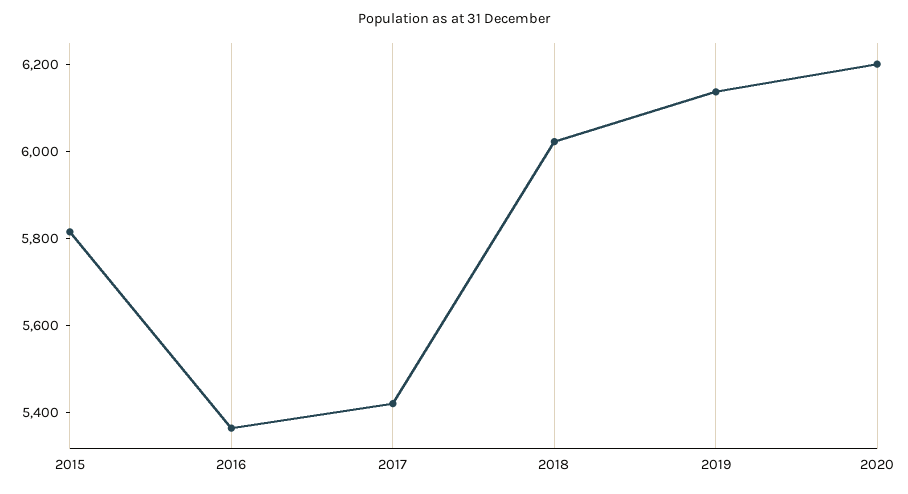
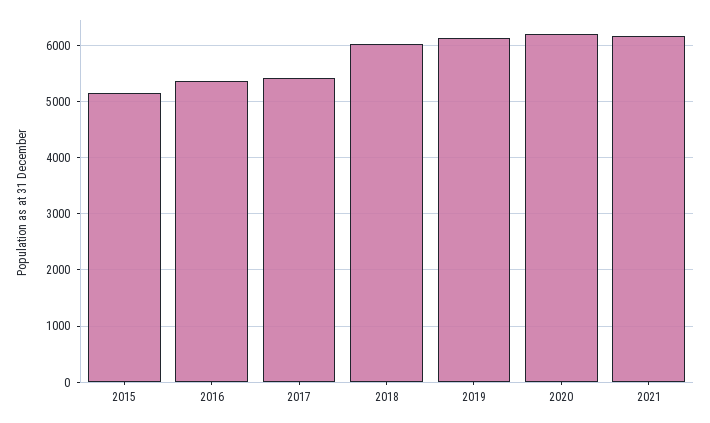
2015: 5800 -> 5200
2021: none -> 6200

